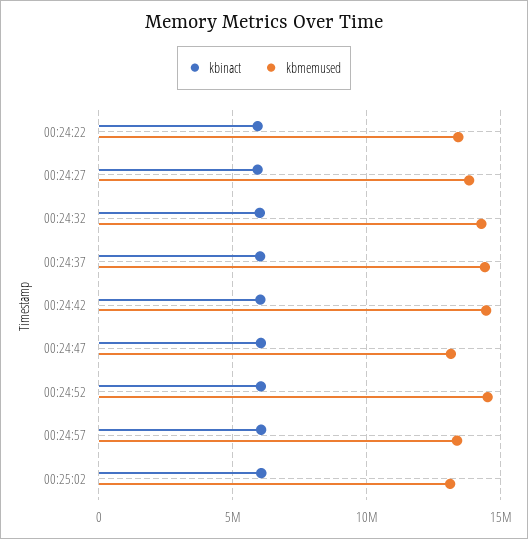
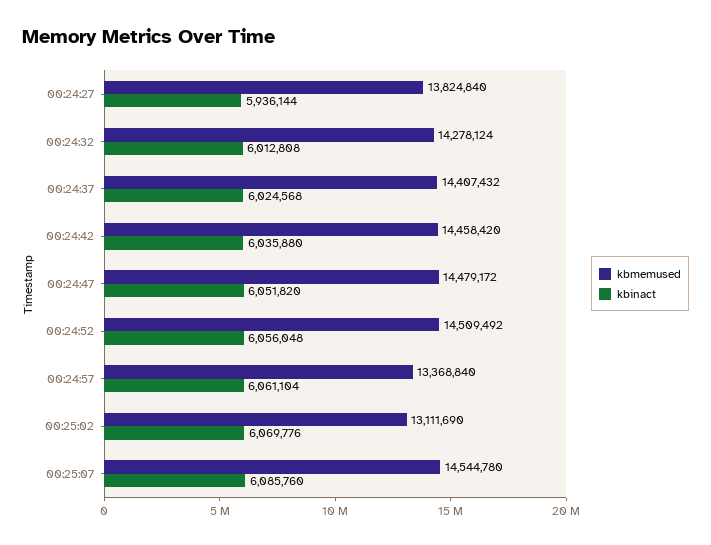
kbinact, 00:24:22: 6000000 -> none
kbmemused, 00:24:22: 13500000 -> none
kbmemused, 00:24:47: 13000000 -> 14479172
kbmemused, 00:25:07: none -> 14544780
kbinact, 00:25:07: none -> 6085760

